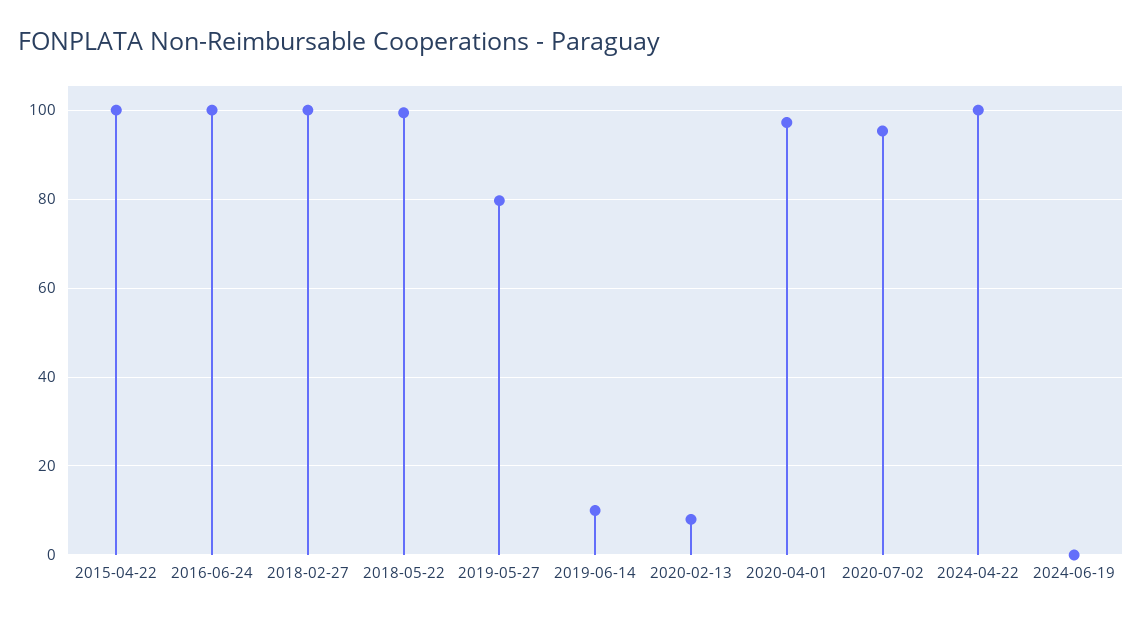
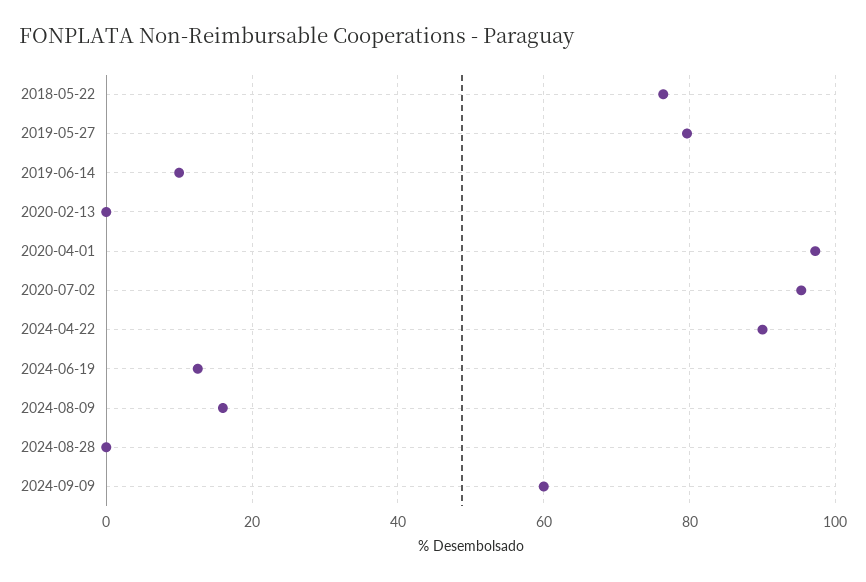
2015-04-22: 100 -> none
2016-06-24: 100 -> none
2018-02-27: 100 -> none
2018-05-22: 100 -> 76
2020-02-13: 8 -> 0
2024-04-22: 100 -> 90
2024-06-19: 0 -> 12
2024-08-09: none -> 16
2024-08-28: none -> 0
2024-09-09: none -> 60

